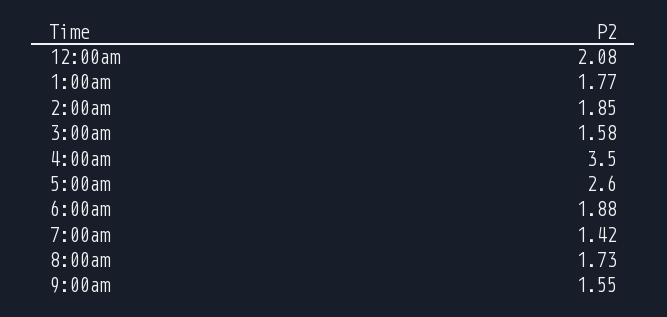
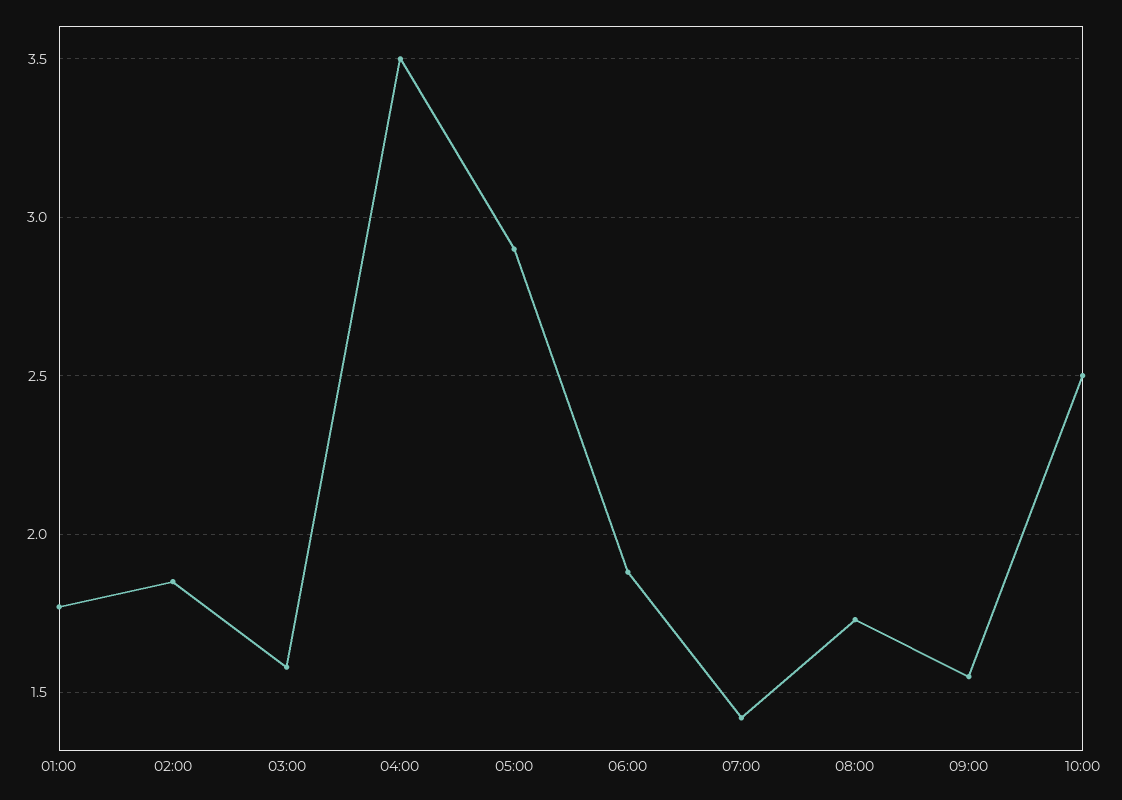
12:00am: 2.08 -> none
5:00am: 2.6 -> 2.9
10:00: none -> 2.5

